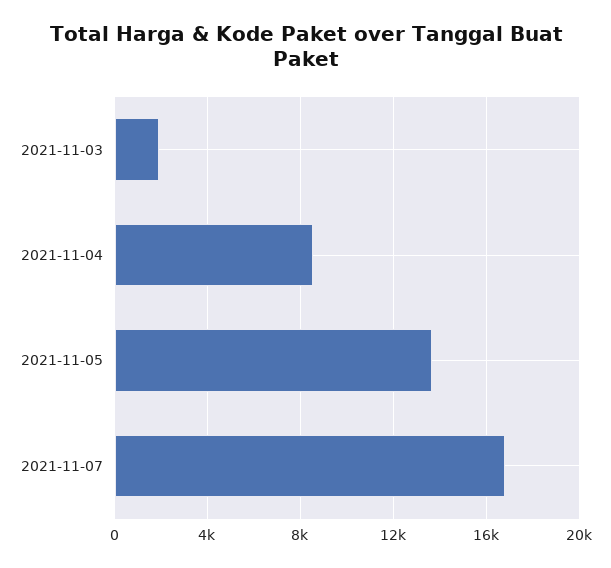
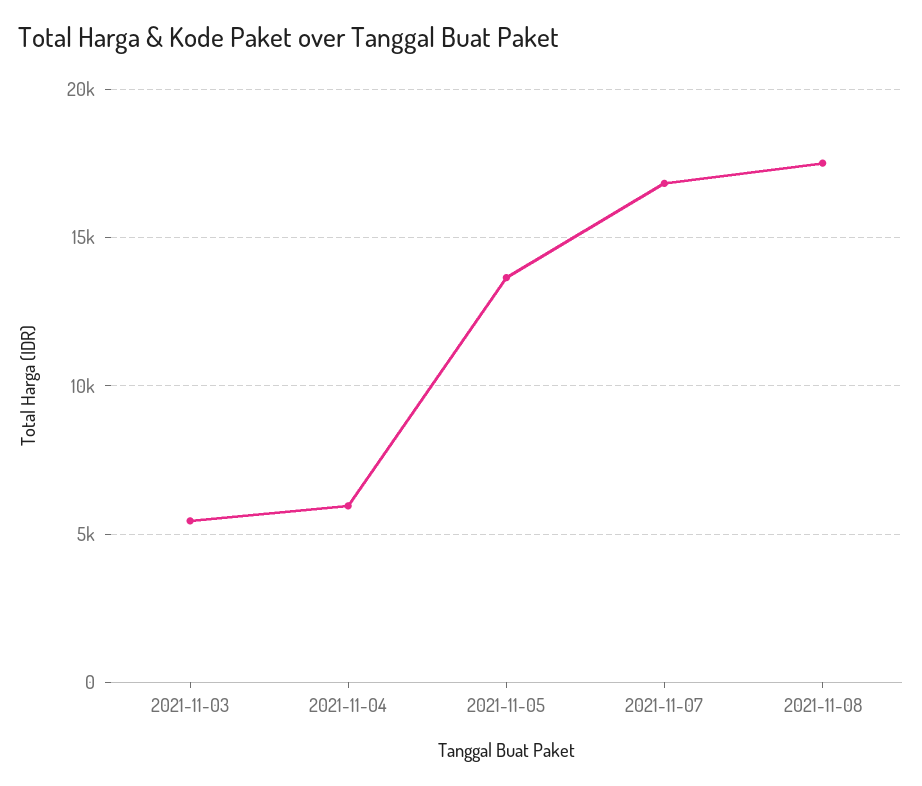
2021-11-03: 2000 -> 5500
2021-11-04: 8500 -> 6000
2021-11-08: none -> 17500

